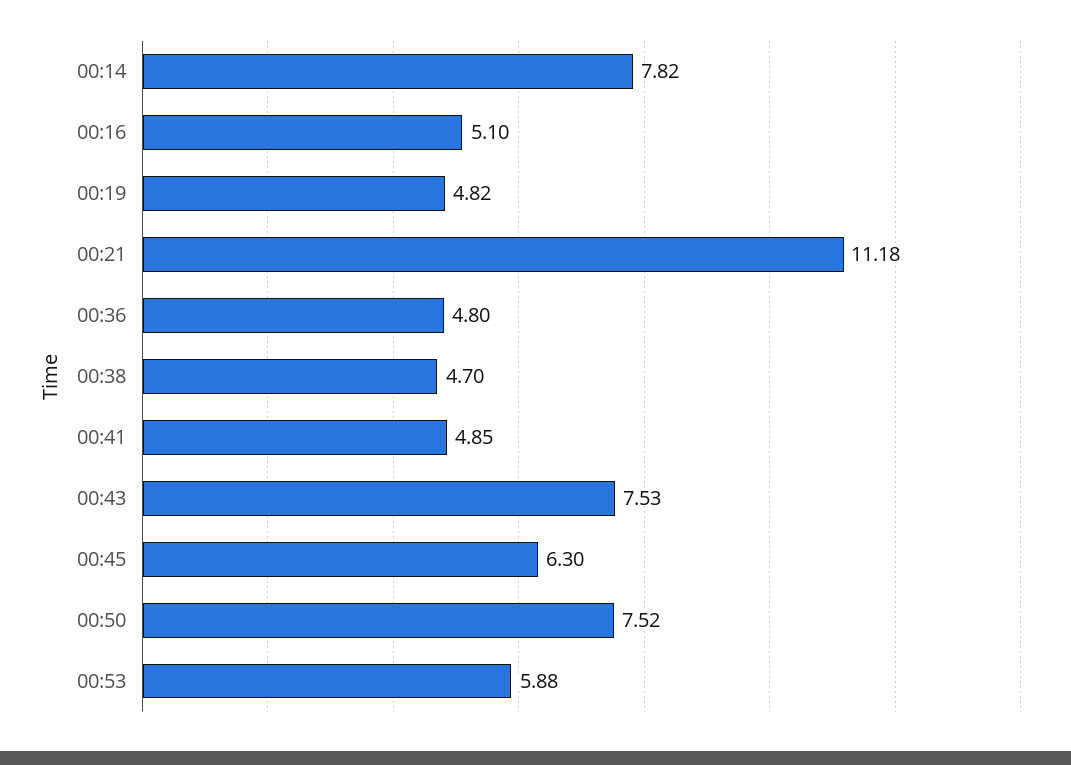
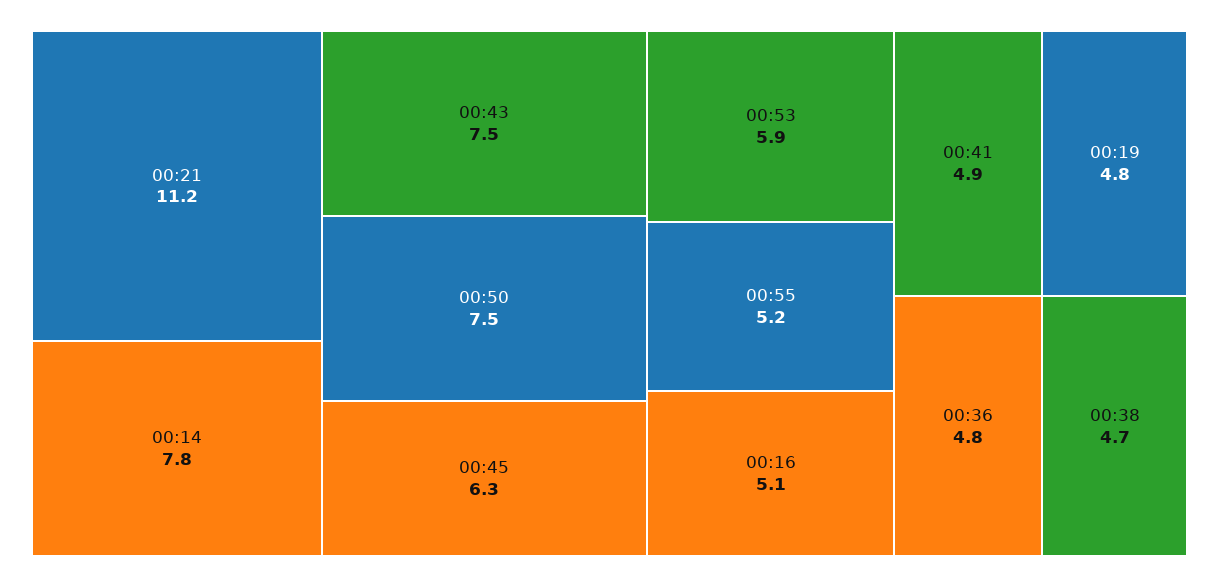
00:55: none -> 5.2

